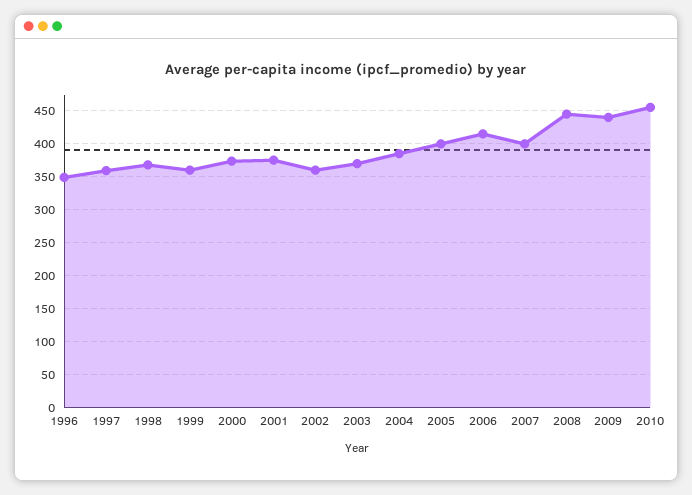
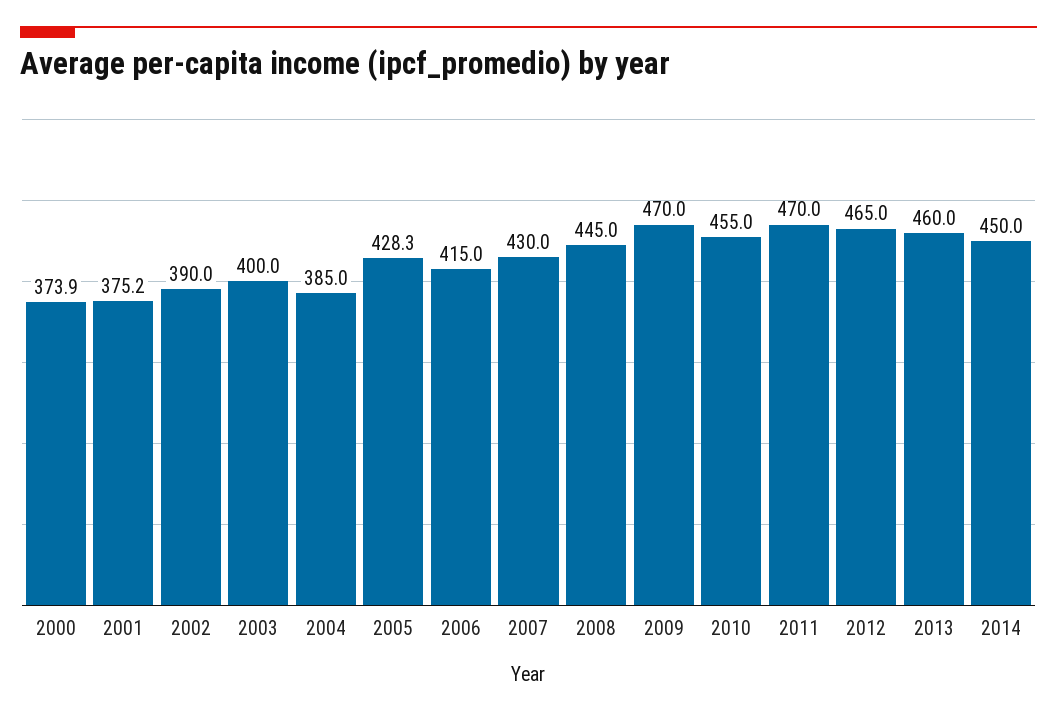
1996: 350 -> none
1997: 360 -> none
1998: 370 -> none
1999: 360 -> none
2002: 360 -> 390
2003: 370 -> 400
2005: 400 -> 428.3
2007: 400 -> 430
2009: 440 -> 470
2011: none -> 470
2012: none -> 465
2013: none -> 460
2014: none -> 450

